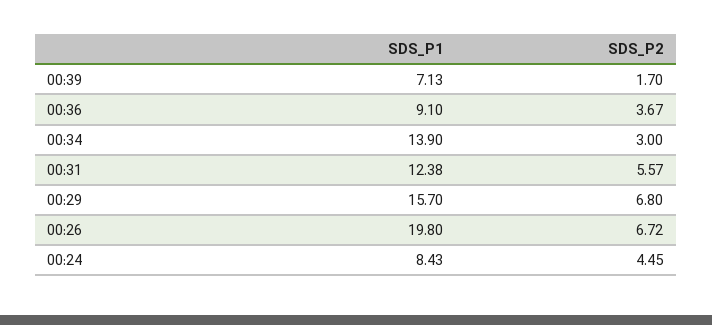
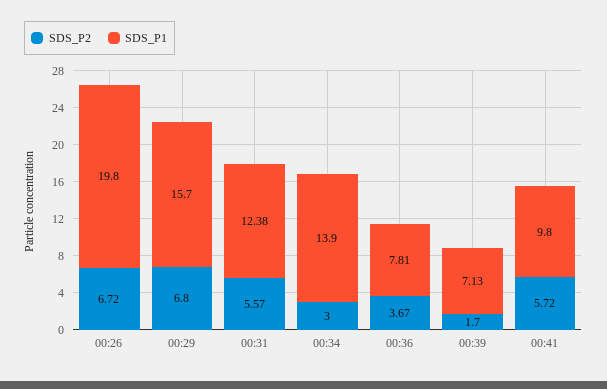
SDS_P1, 00:36: 9.1 -> 7.81
SDS_P1, 00:24: 8.43 -> none
SDS_P2, 00:24: 4.45 -> none
SDS_P2, 00:41: none -> 5.72
SDS_P1, 00:41: none -> 9.8

